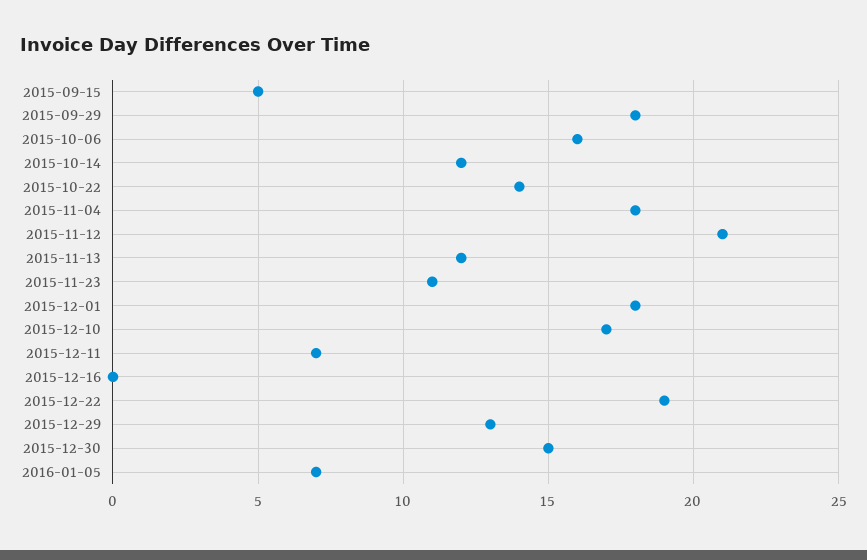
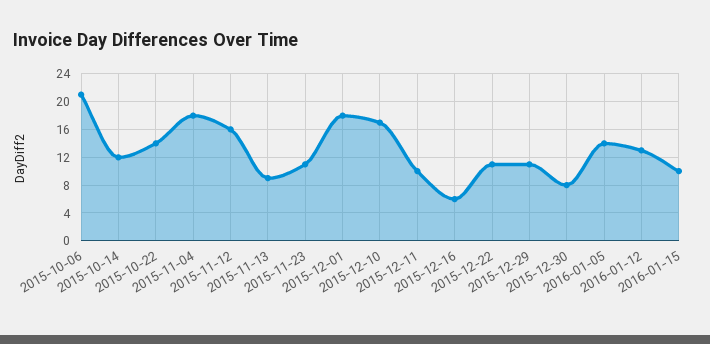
2015-09-15: 5 -> none
2015-09-29: 18 -> none
2015-10-06: 16 -> 21
2015-11-12: 21 -> 16
2015-11-13: 12 -> 9
2015-12-11: 7 -> 10
2015-12-16: 0 -> 6
2015-12-22: 19 -> 11
2015-12-29: 13 -> 11
2015-12-30: 15 -> 8
2016-01-05: 7 -> 14
2016-01-12: none -> 13
2016-01-15: none -> 10

